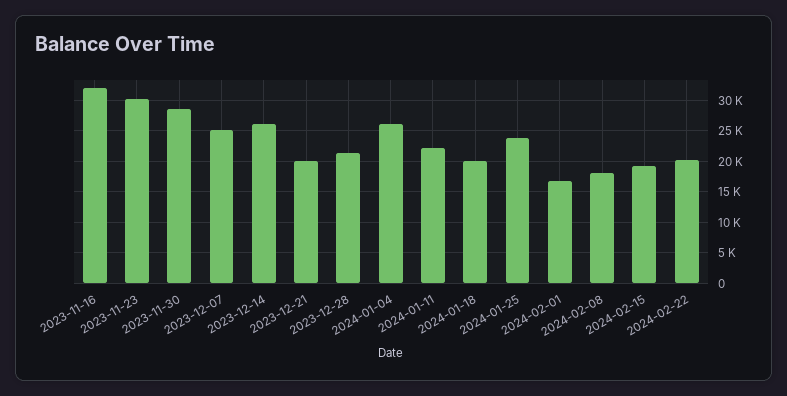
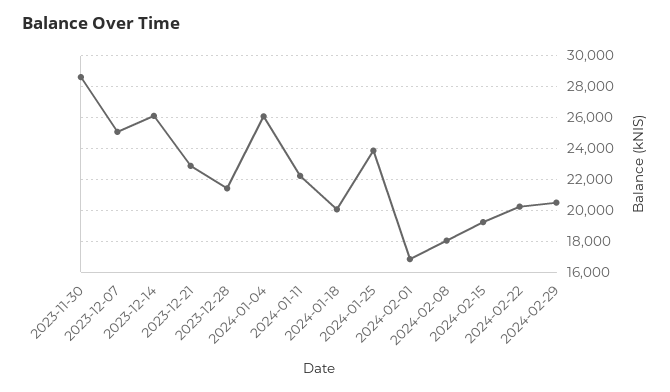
2023-11-16: 32000 -> none
2023-11-23: 30000 -> none
2023-12-21: 20000 -> 23000
2024-02-29: none -> 20500

